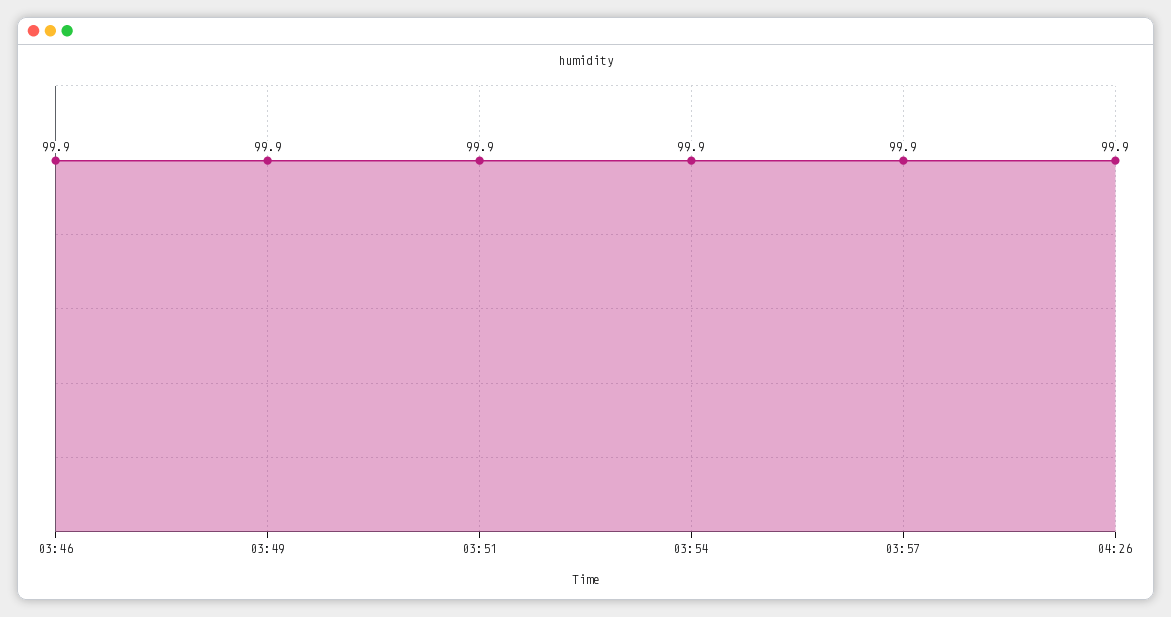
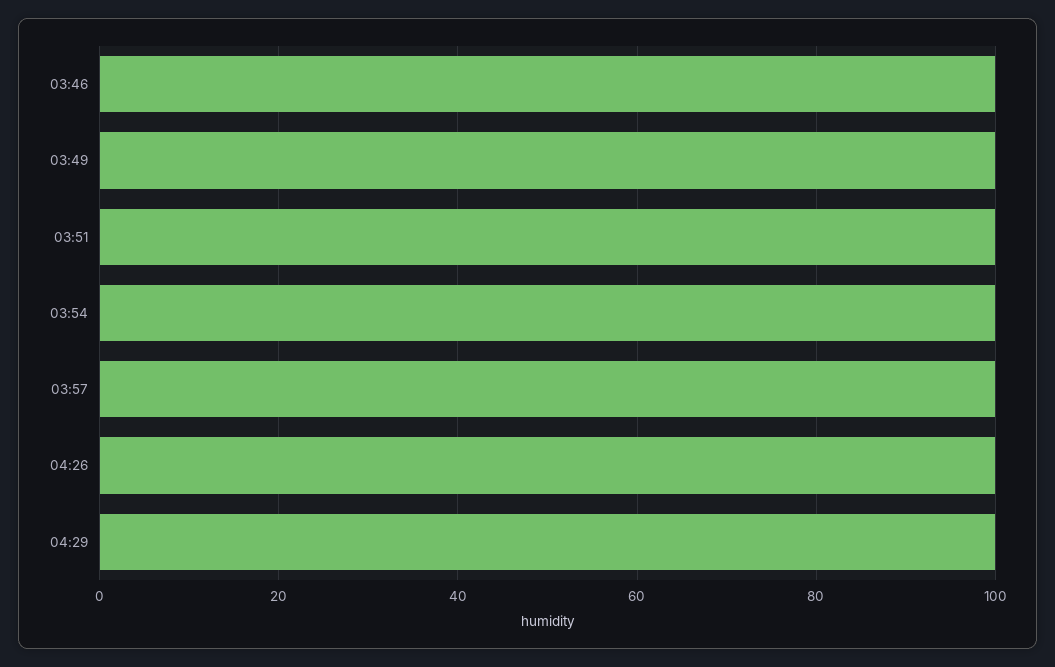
04:29: none -> 100

